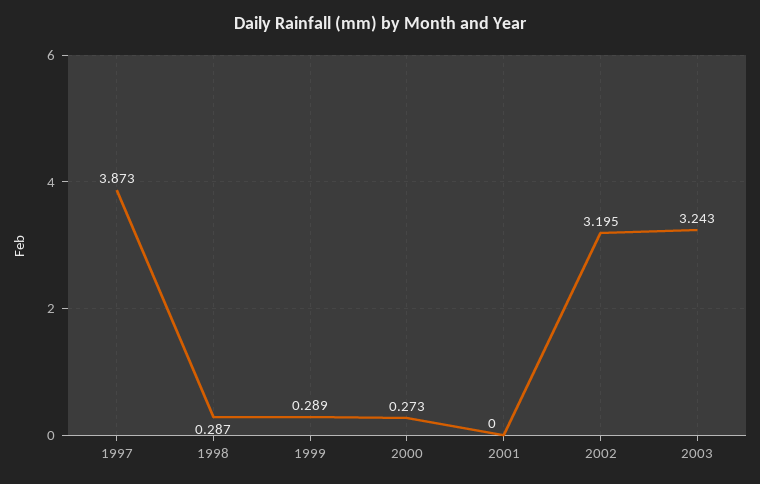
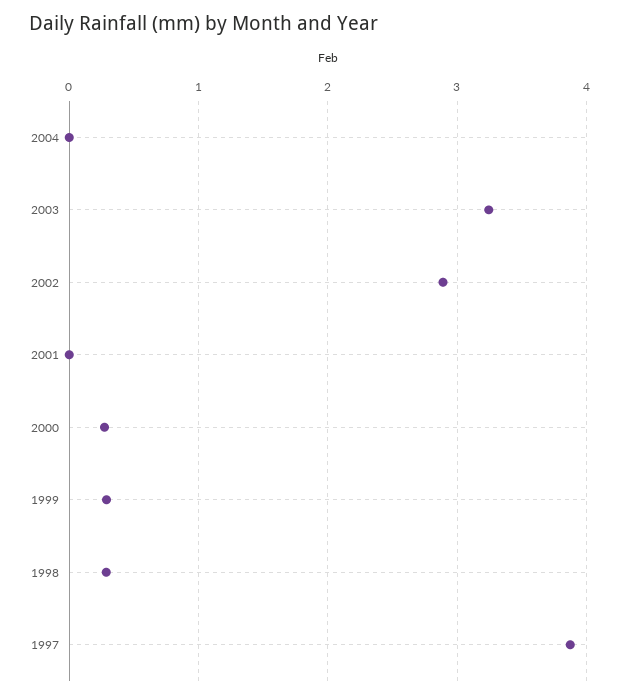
2002: 3.195 -> 2.9
2004: none -> 0

